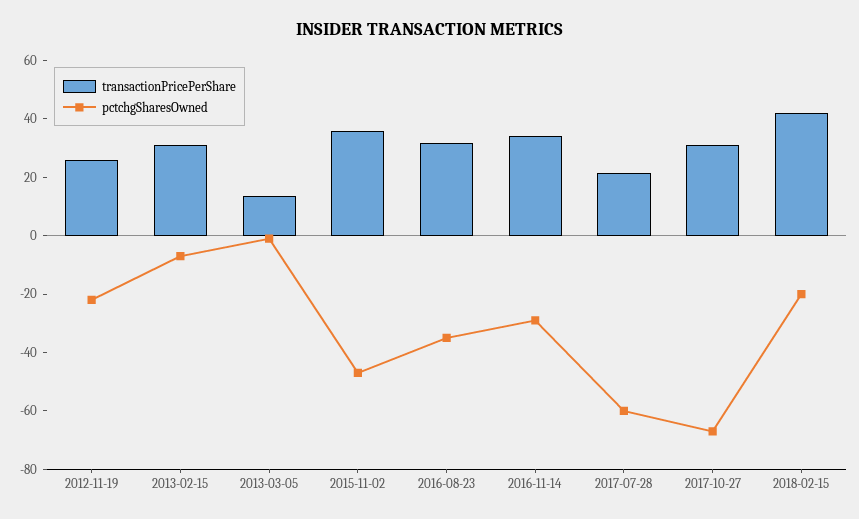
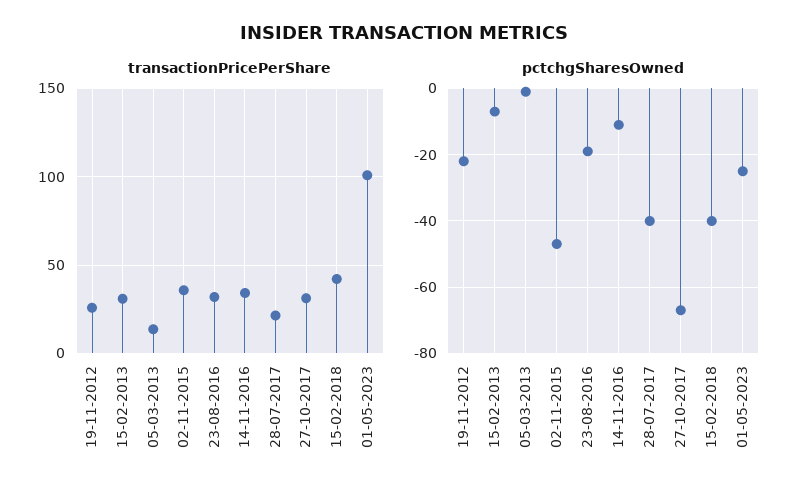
pctchgSharesOwned, 2016-08-23: -35 -> -20
pctchgSharesOwned, 2016-11-14: -30 -> -10
pctchgSharesOwned, 2017-07-28: -60 -> -40
pctchgSharesOwned, 2018-02-15: -20 -> -40
transactionPricePerShare, 01-05-2023: none -> 100
pctchgSharesOwned, 01-05-2023: none -> -25

